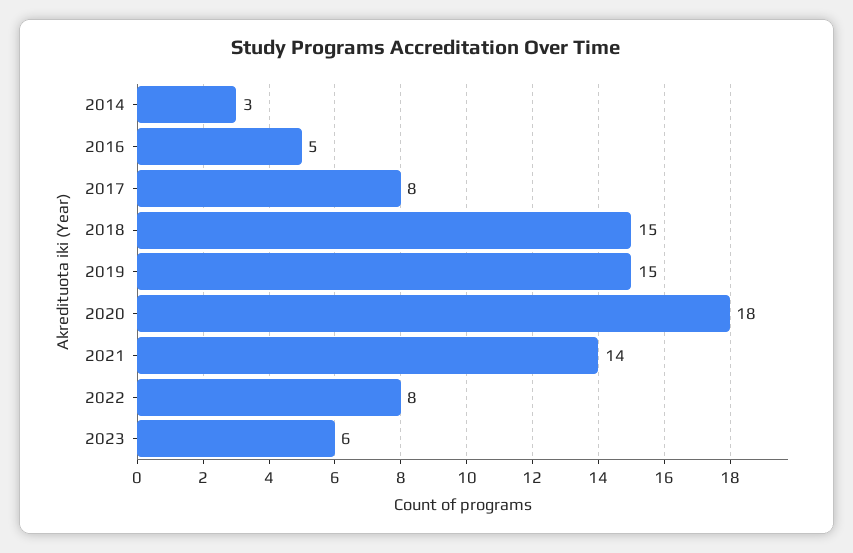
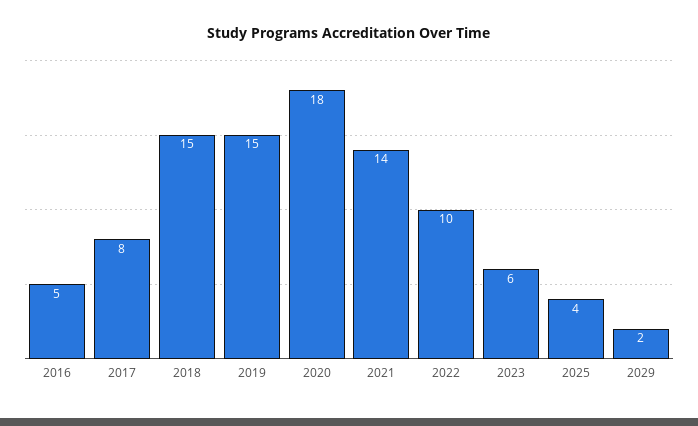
2014: 3 -> none
2022: 8 -> 10
2025: none -> 4
2029: none -> 2

